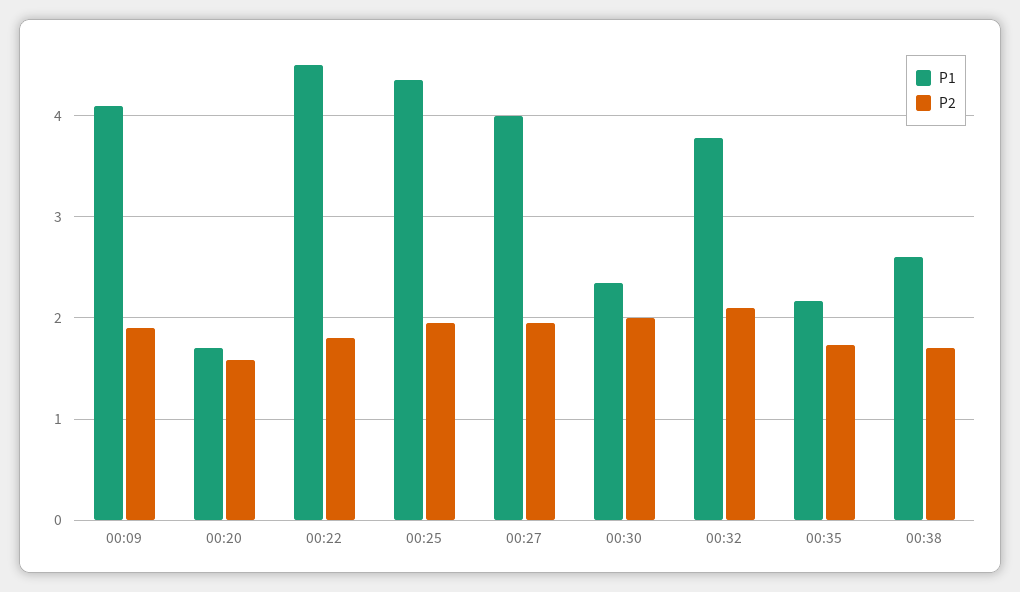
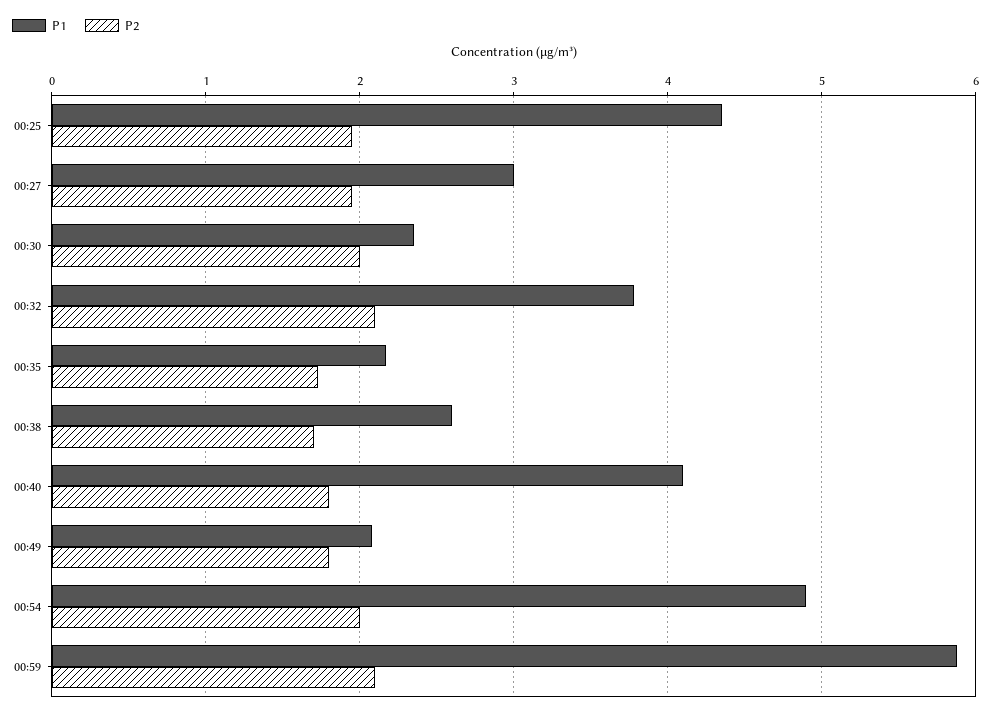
P1, 00:09: 4.1 -> none
P2, 00:09: 1.9 -> none
P1, 00:20: 1.7 -> none
P2, 00:20: 1.6 -> none
P1, 00:22: 4.5 -> none
P2, 00:22: 1.8 -> none
P1, 00:27: 4 -> 3
P1, 00:40: none -> 4.1
P2, 00:40: none -> 1.8
P1, 00:49: none -> 2.1
P2, 00:49: none -> 1.8
P1, 00:54: none -> 4.9
P2, 00:54: none -> 2
P1, 00:59: none -> 5.9
P2, 00:59: none -> 2.1

